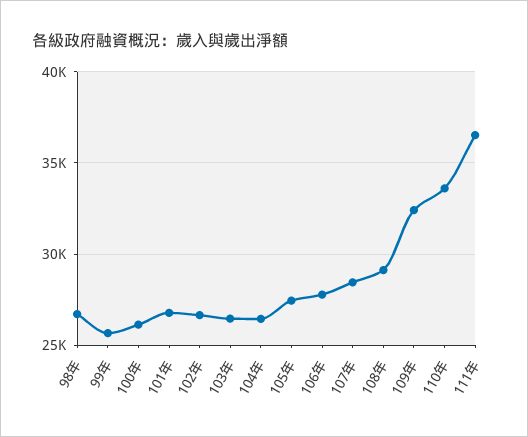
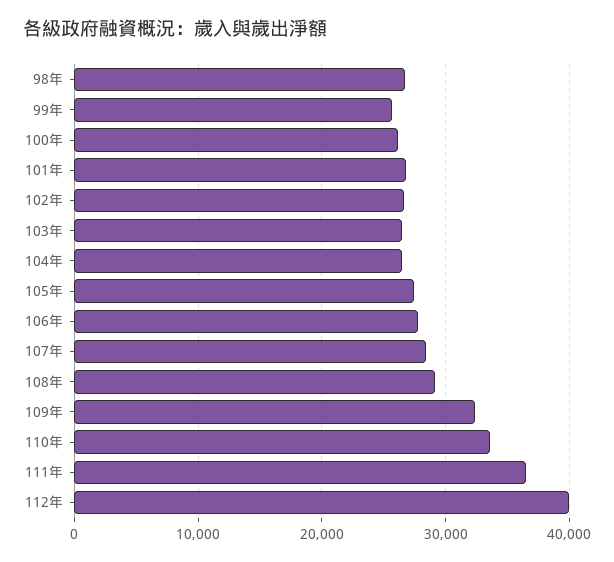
112年: none -> 40000

